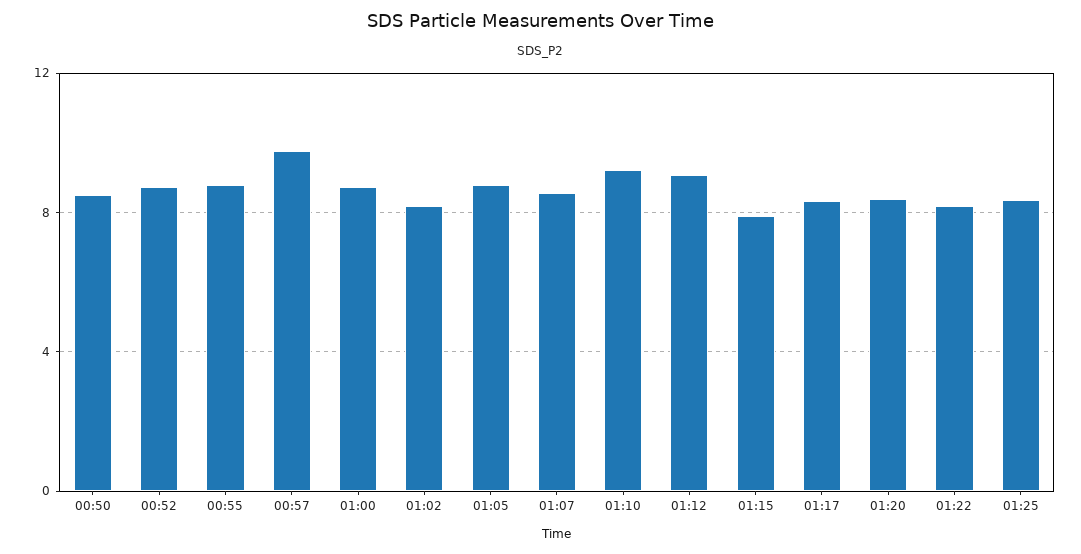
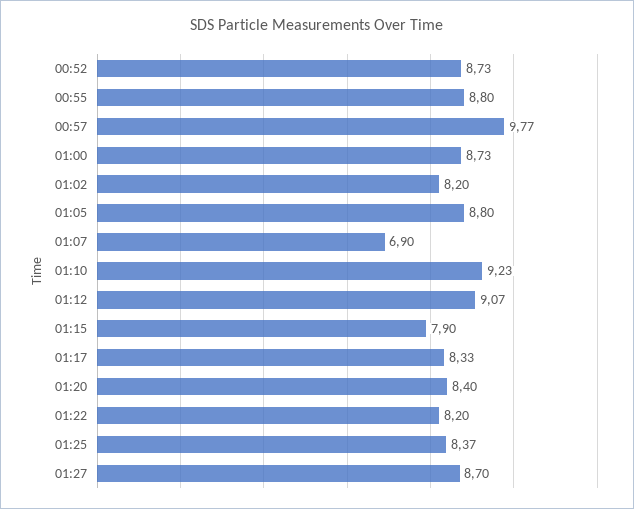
00:50: 8.5 -> none
01:07: 8.5 -> 6.9
01:27: none -> 8.7

